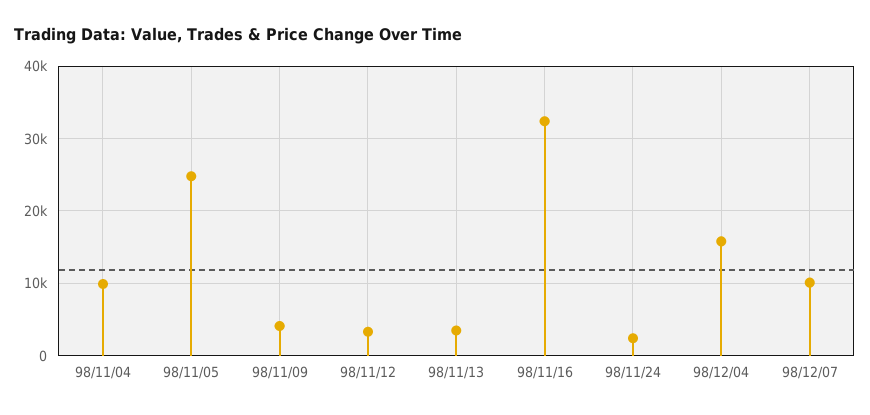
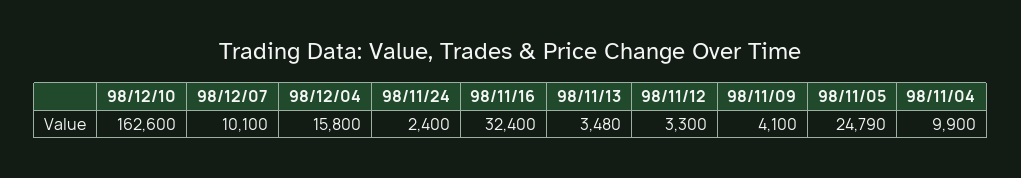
98/12/10: none -> 162600

